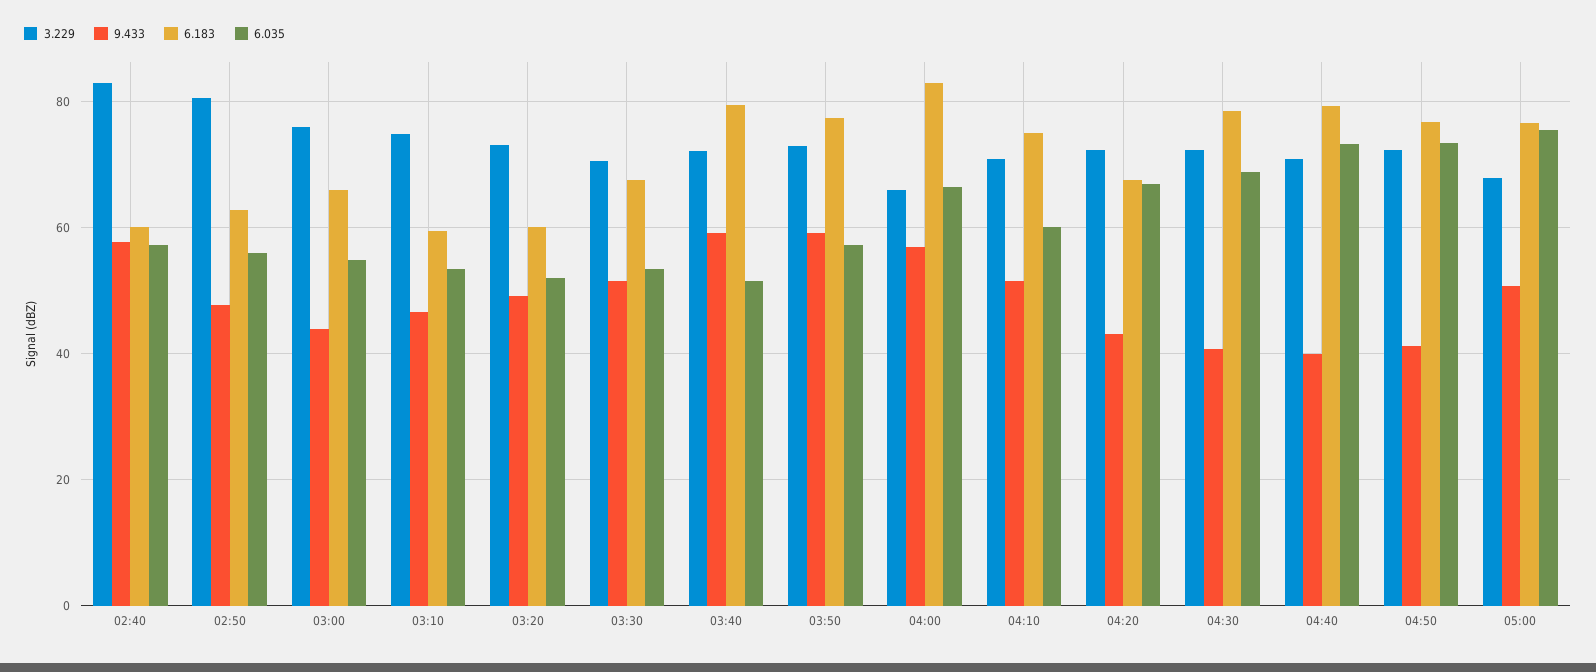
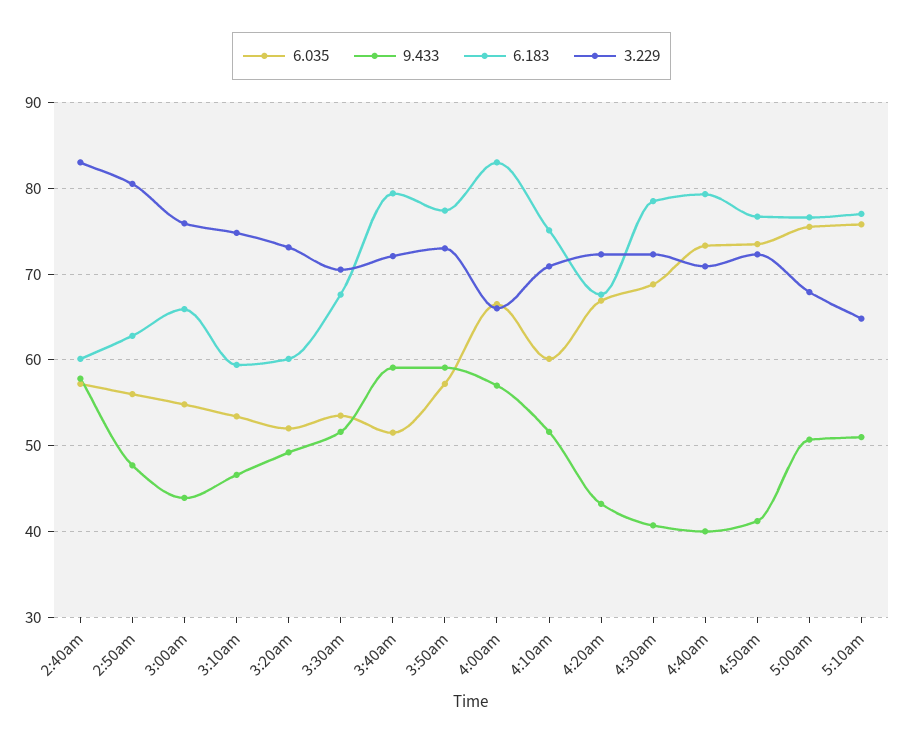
6.035, 5:10am: none -> 76
9.433, 5:10am: none -> 51
6.183, 5:10am: none -> 77
3.229, 5:10am: none -> 65

